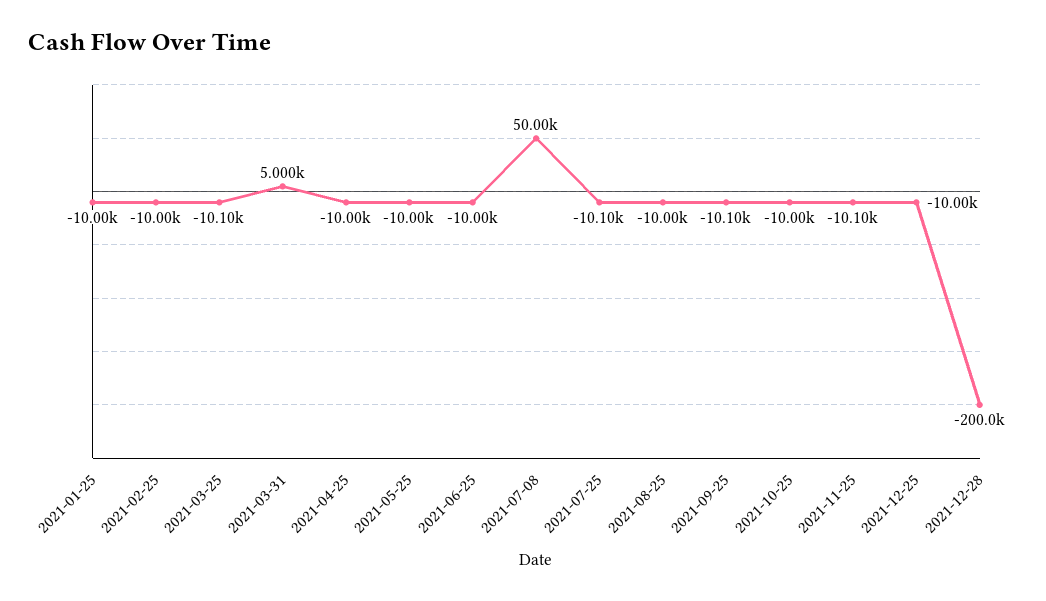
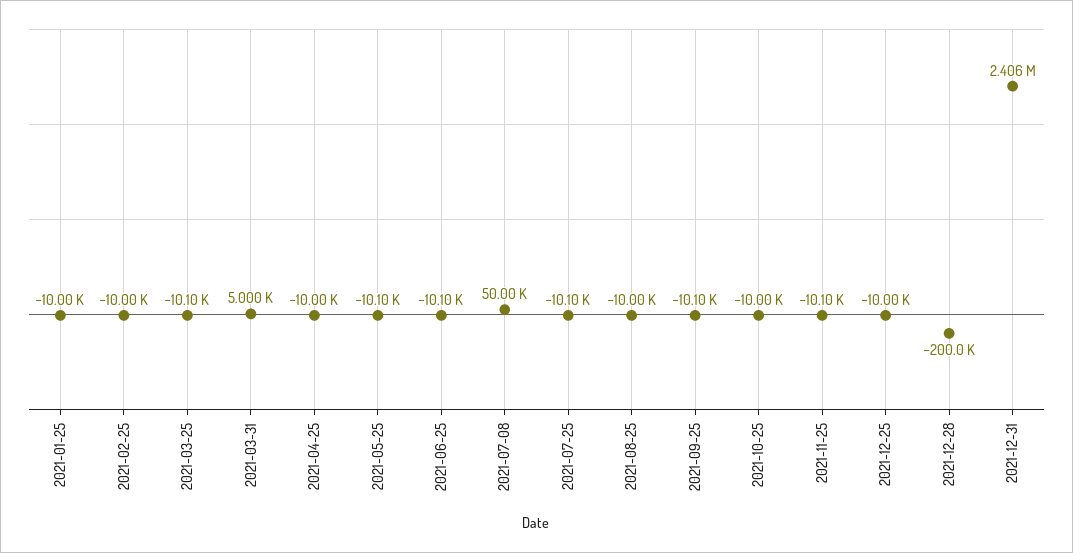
2021-05-25: -10000 -> -10100
2021-06-25: -10000 -> -10100
2021-12-31: none -> 2406000

